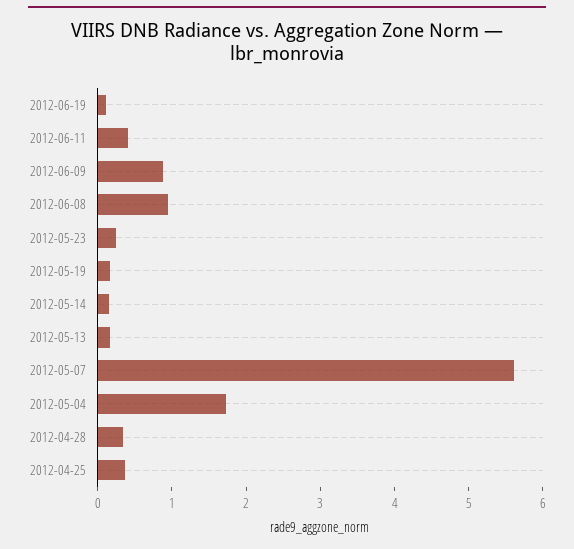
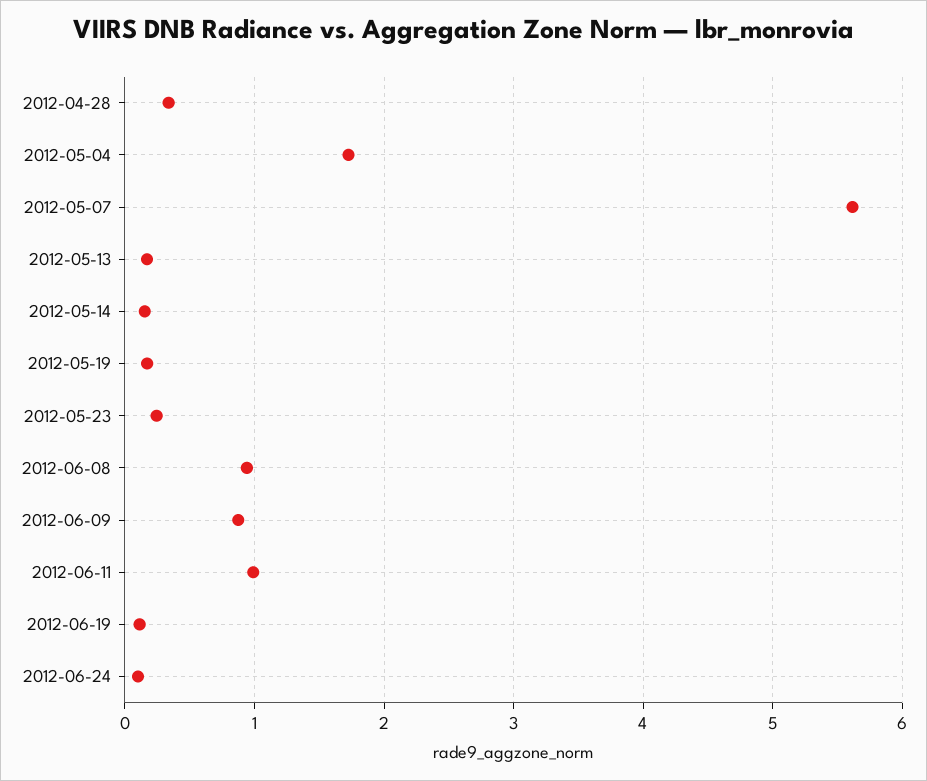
2012-06-11: 0.4 -> 1
2012-04-25: 0.4 -> none
2012-06-24: none -> 0.1

